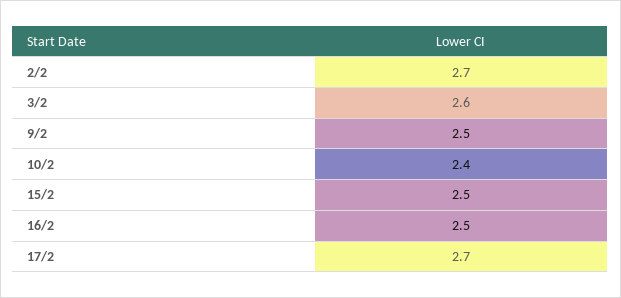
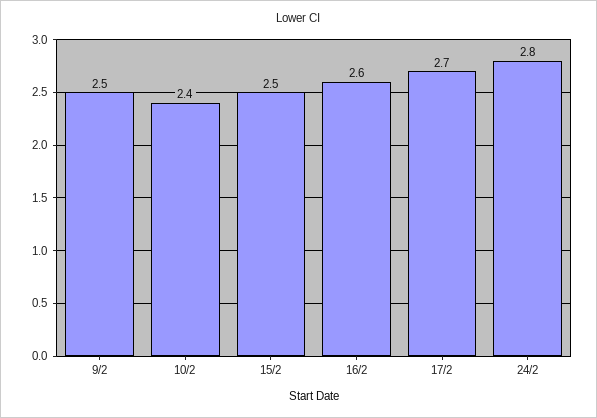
2/2: 2.7 -> none
3/2: 2.6 -> none
16/2: 2.5 -> 2.6
24/2: none -> 2.8

